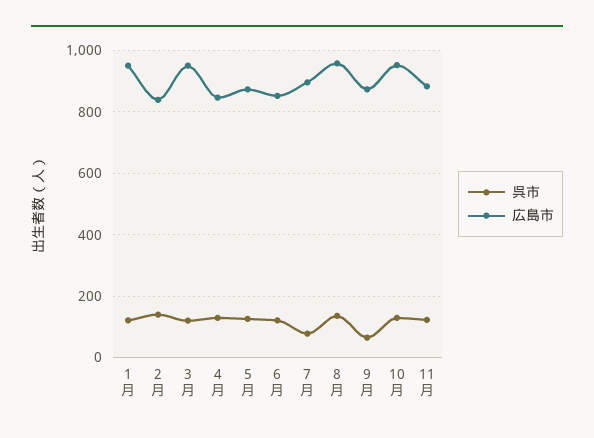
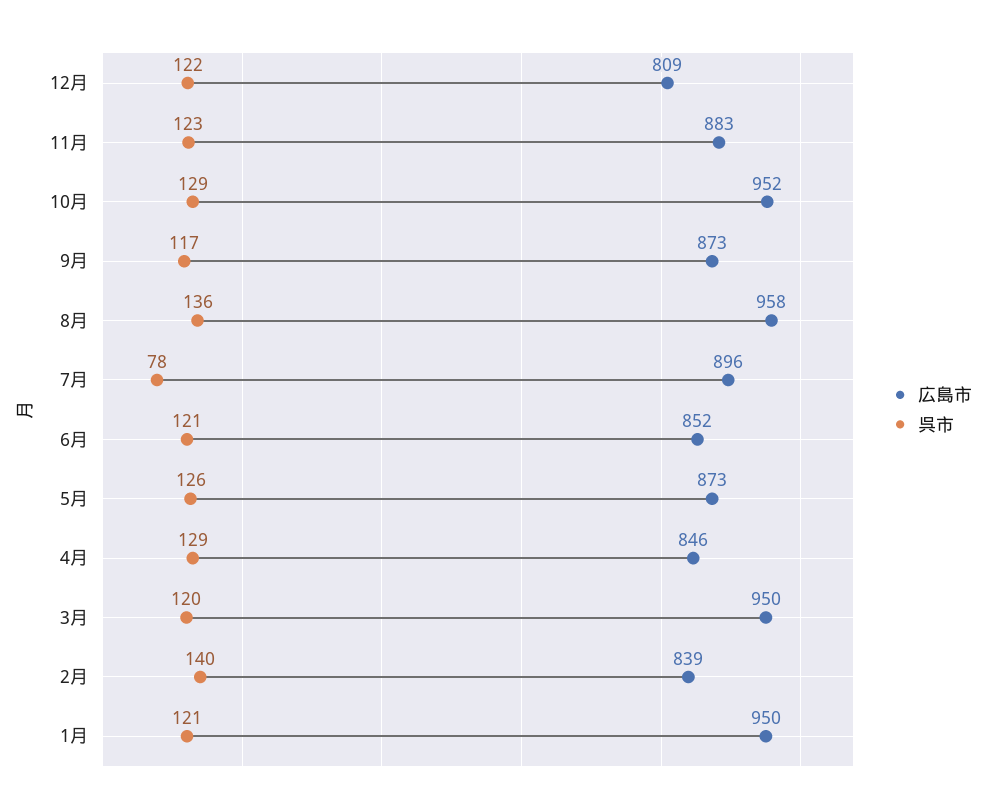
呉市, 9月: 60 -> 117
広島市, 12月: none -> 809
呉市, 12月: none -> 122

